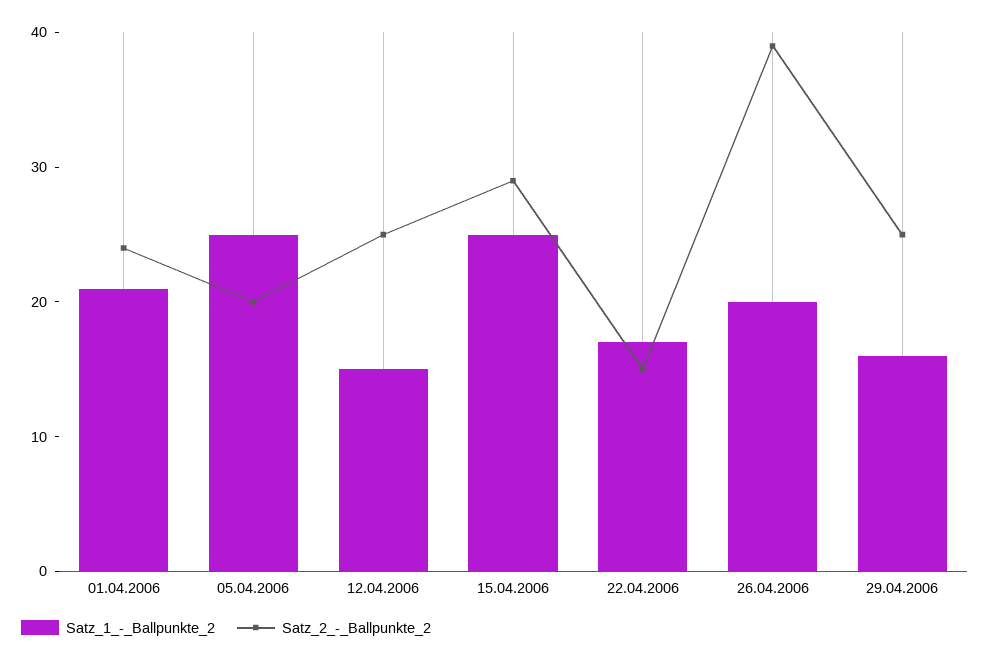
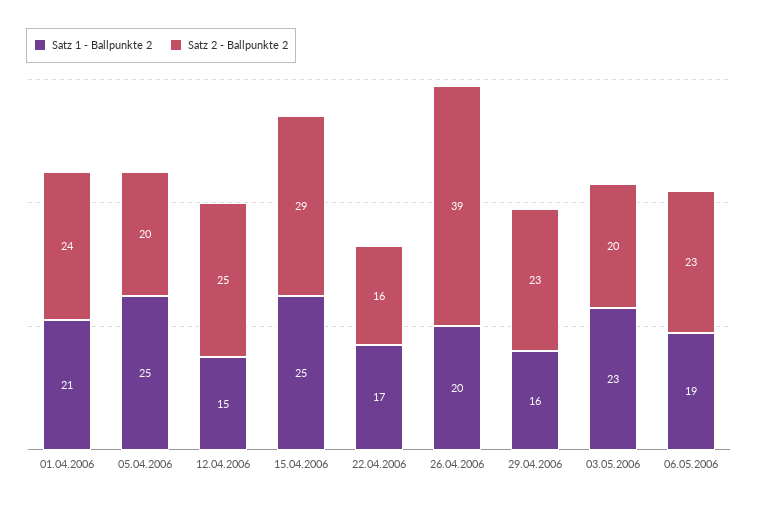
Satz_2_-_Ballpunkte_2, 22.04.2006: 15 -> 16
Satz_2_-_Ballpunkte_2, 29.04.2006: 25 -> 23
Satz_1_-_Ballpunkte_2, 03.05.2006: none -> 23
Satz_2_-_Ballpunkte_2, 03.05.2006: none -> 20
Satz_1_-_Ballpunkte_2, 06.05.2006: none -> 19
Satz_2_-_Ballpunkte_2, 06.05.2006: none -> 23

